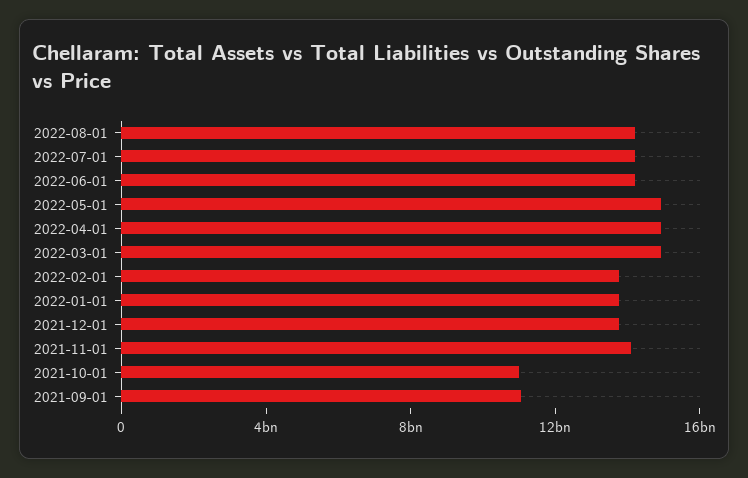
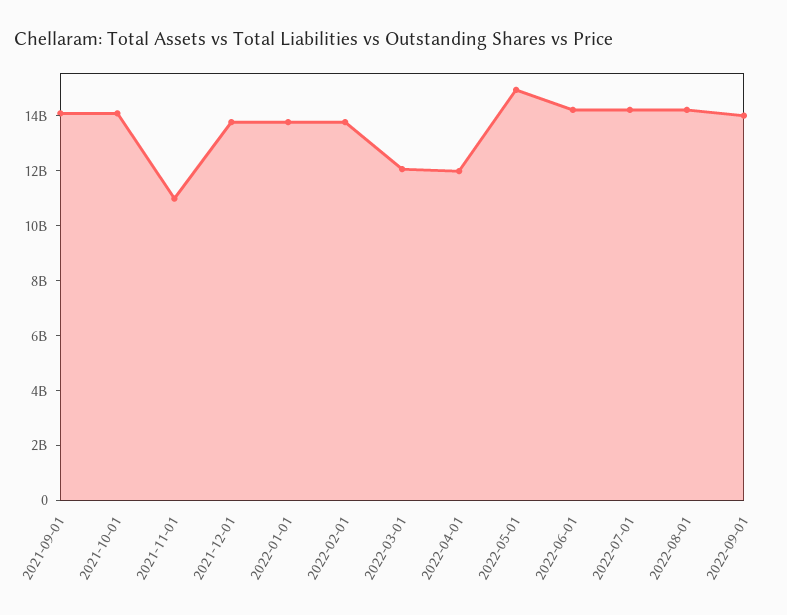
2022-04-01: 15000000000 -> 12000000000
2022-03-01: 15000000000 -> 12000000000
2021-11-01: 14000000000 -> 11000000000
2021-10-01: 11000000000 -> 14000000000
2021-09-01: 11000000000 -> 14000000000
2022-09-01: none -> 14000000000

